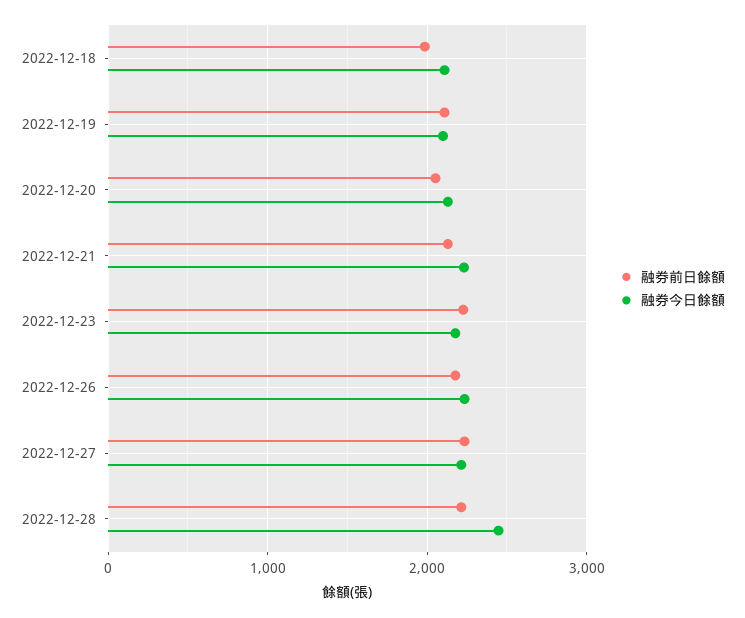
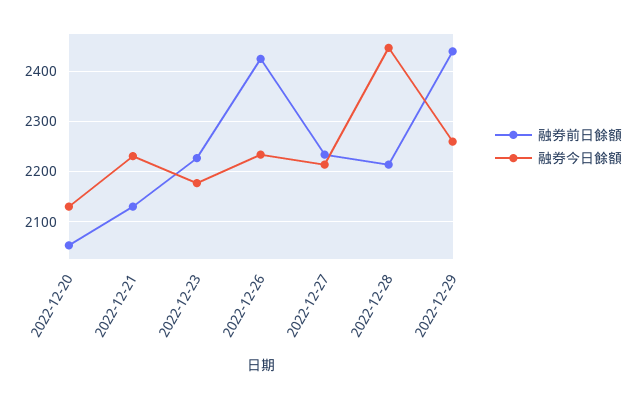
融券前日餘額, 2022-12-18: 2000 -> none
融券今日餘額, 2022-12-18: 2100 -> none
融券前日餘額, 2022-12-19: 2100 -> none
融券今日餘額, 2022-12-19: 2100 -> none
融券前日餘額, 2022-12-26: 2200 -> 2420
融券前日餘額, 2022-12-29: none -> 2440
融券今日餘額, 2022-12-29: none -> 2260

